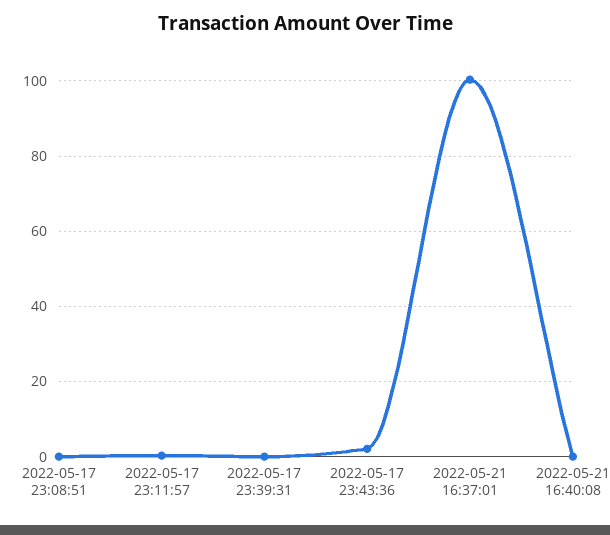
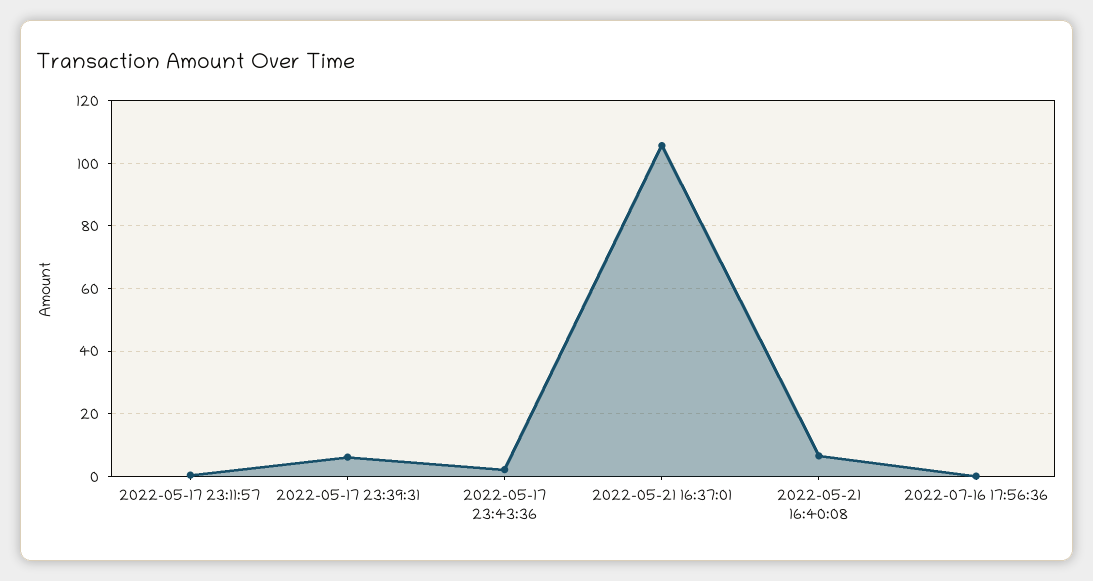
2022-05-17 23:08:51: 0 -> none
2022-05-17 23:39:31: 0 -> 6
2022-05-21 16:37:01: 100 -> 106
2022-05-21 16:40:08: 0 -> 6
2022-07-16 17:56:36: none -> 0

